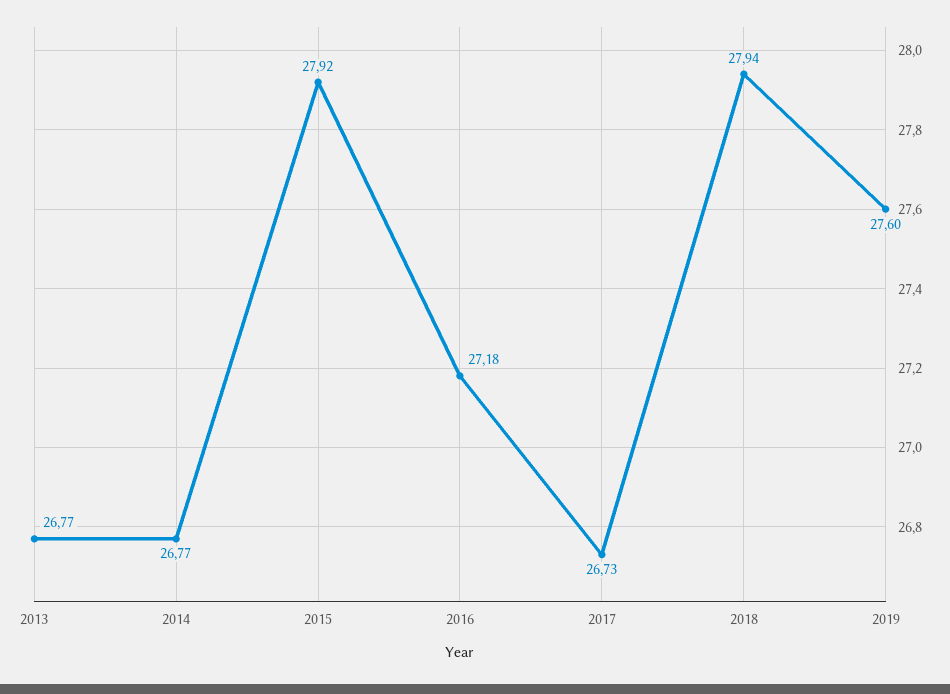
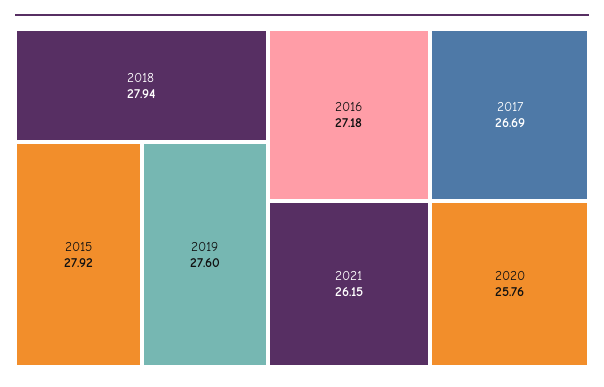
2013: 26.77 -> none
2014: 26.77 -> none
2017: 26.73 -> 26.69
2021: none -> 26.15
2020: none -> 25.76

